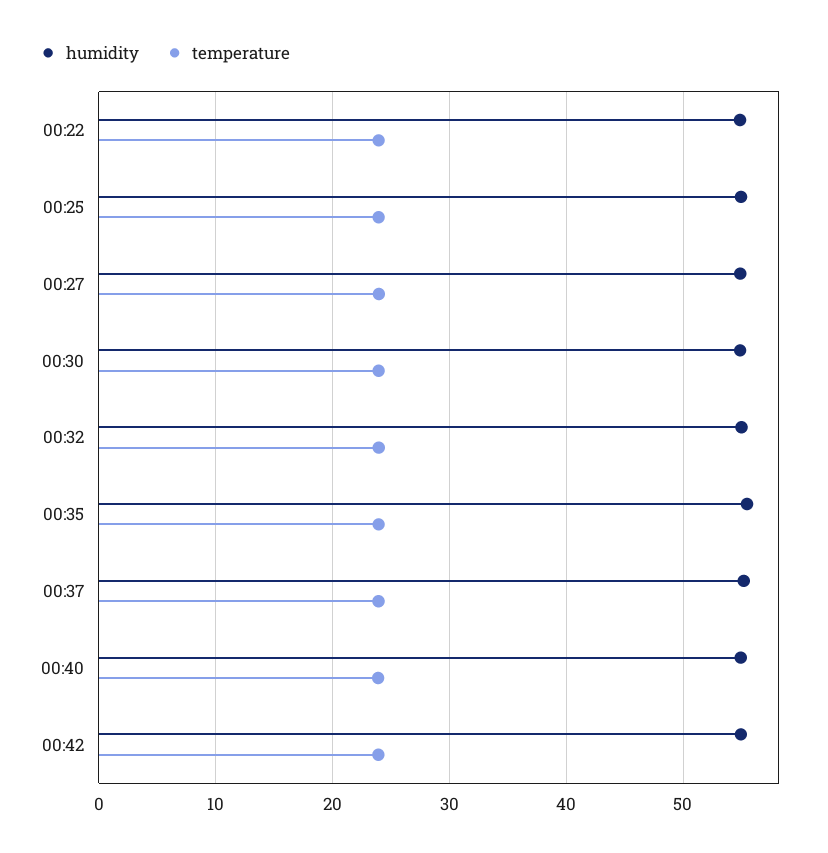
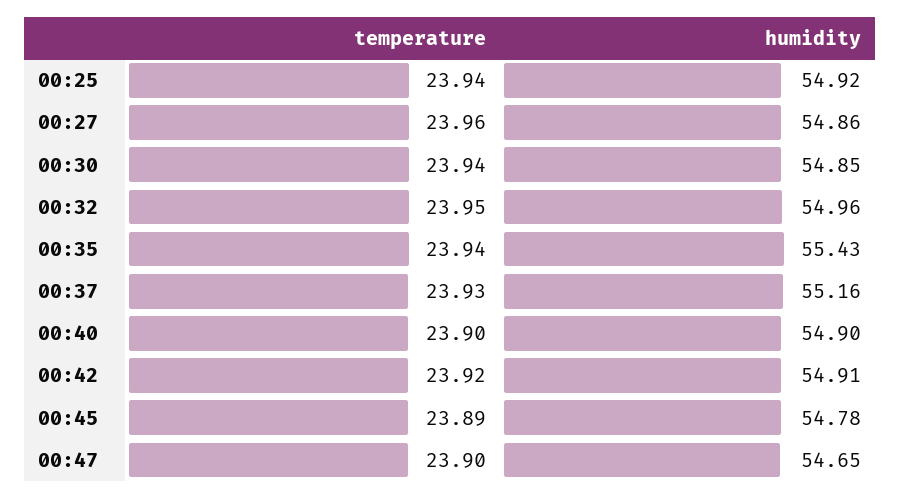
humidity, 00:22: 55 -> none
temperature, 00:22: 24 -> none
temperature, 00:45: none -> 23.89
humidity, 00:45: none -> 54.78
temperature, 00:47: none -> 23.9
humidity, 00:47: none -> 54.65

